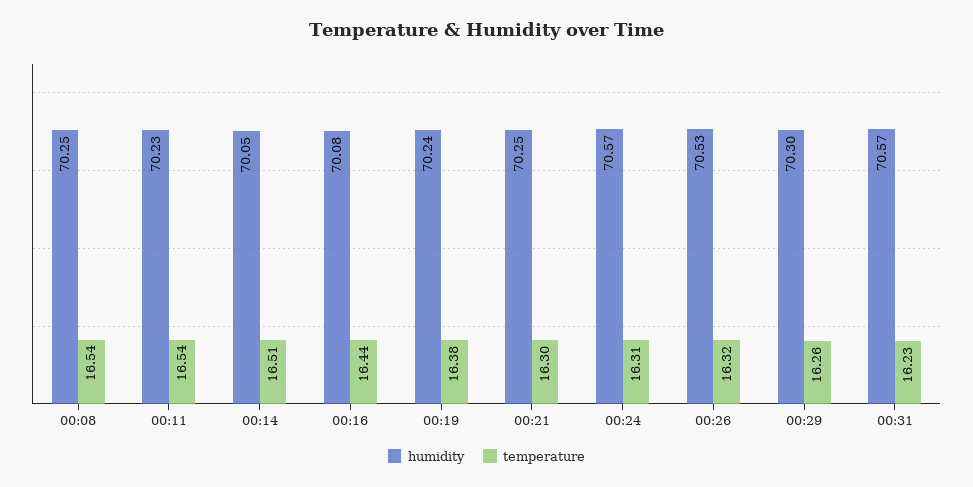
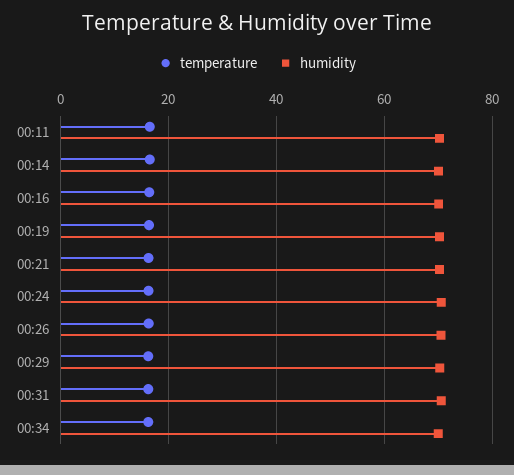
humidity, 00:08: 70.25 -> none
temperature, 00:08: 16.54 -> none
temperature, 00:34: none -> 16
humidity, 00:34: none -> 70

